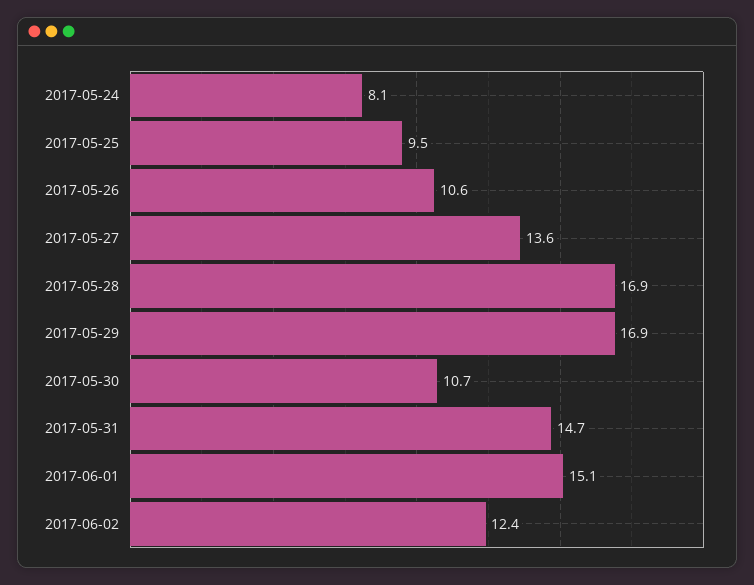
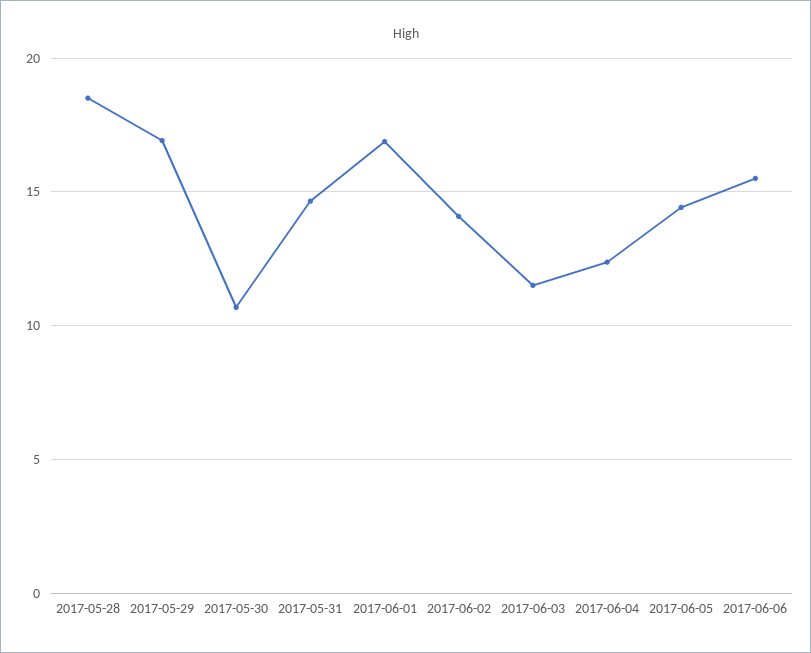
2017-05-24: 8.1 -> none
2017-05-25: 9.5 -> none
2017-05-26: 10.6 -> none
2017-05-27: 13.6 -> none
2017-05-28: 16.9 -> 18.5
2017-06-01: 15.1 -> 17
2017-06-02: 12.4 -> 14
2017-06-03: none -> 11.5
2017-06-04: none -> 12.5
2017-06-05: none -> 14.5
2017-06-06: none -> 15.5

